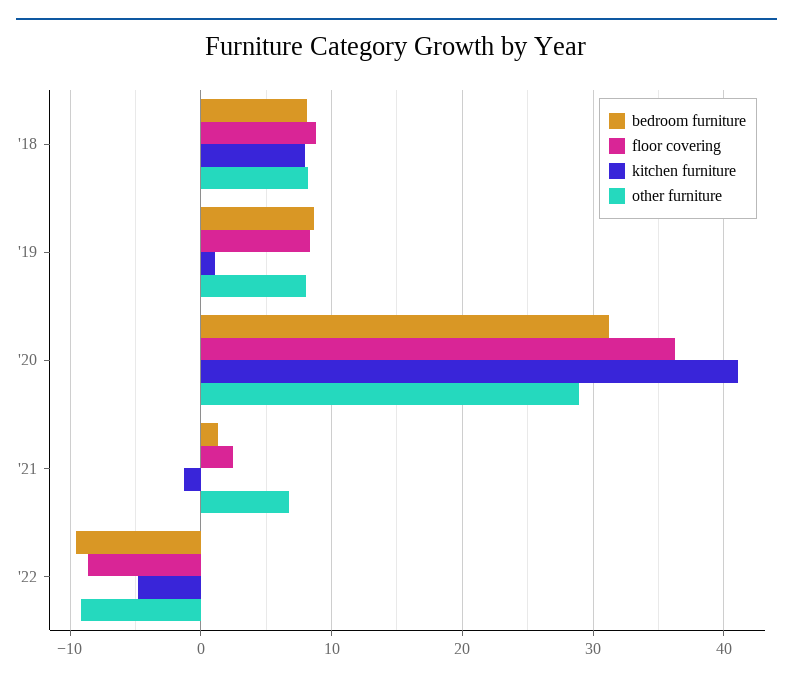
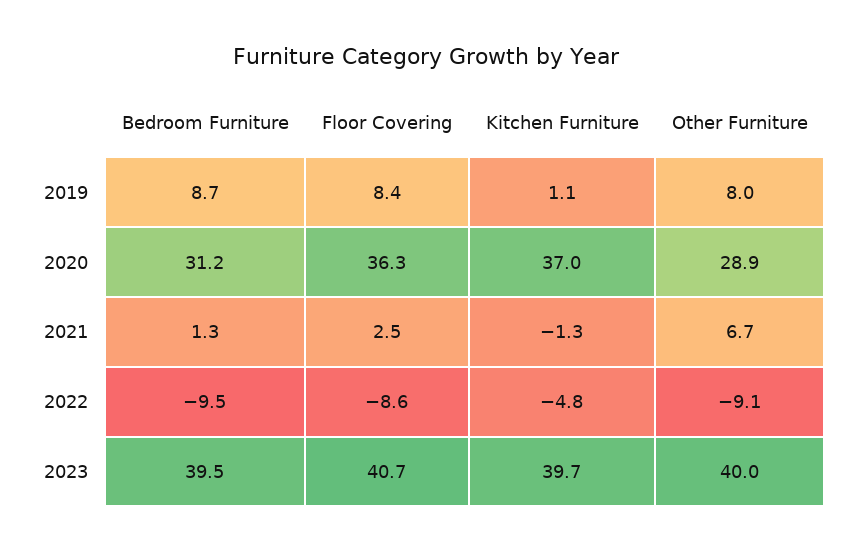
bedroom furniture, '18: 8 -> none
floor covering, '18: 9 -> none
kitchen furniture, '18: 8 -> none
other furniture, '18: 8 -> none
kitchen furniture, '20: 41 -> 37
bedroom furniture, 2023: none -> 39.5
floor covering, 2023: none -> 40.7
kitchen furniture, 2023: none -> 39.7
other furniture, 2023: none -> 40

